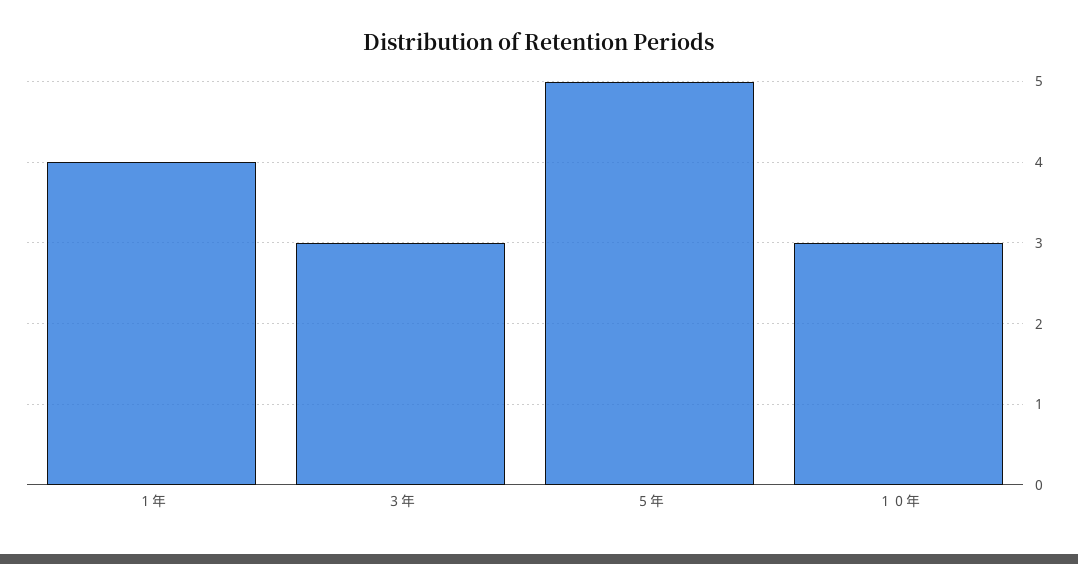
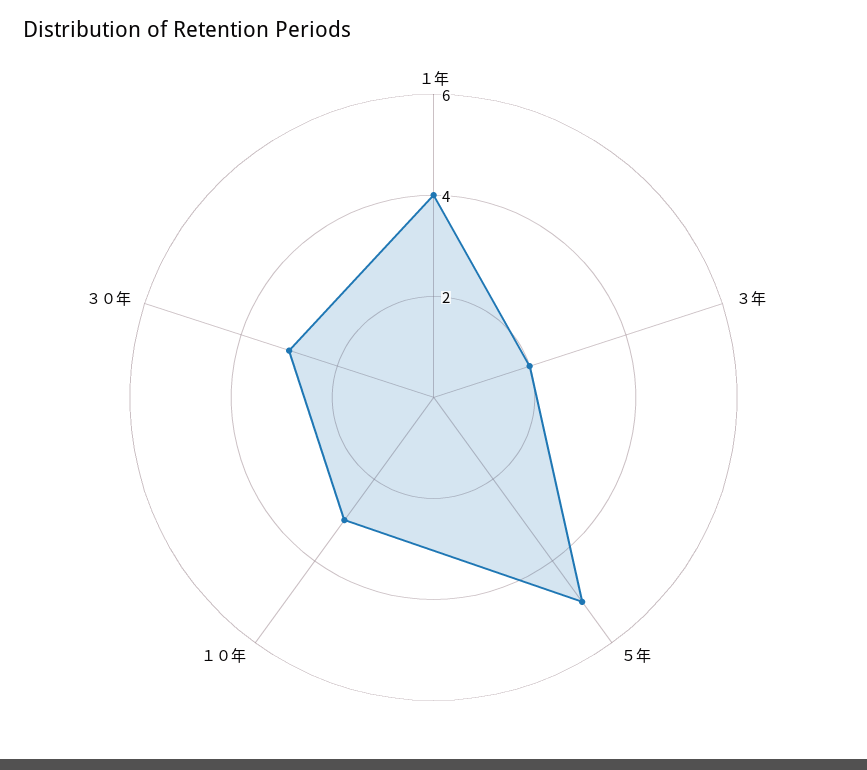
３年: 3 -> 2
３０年: none -> 3

